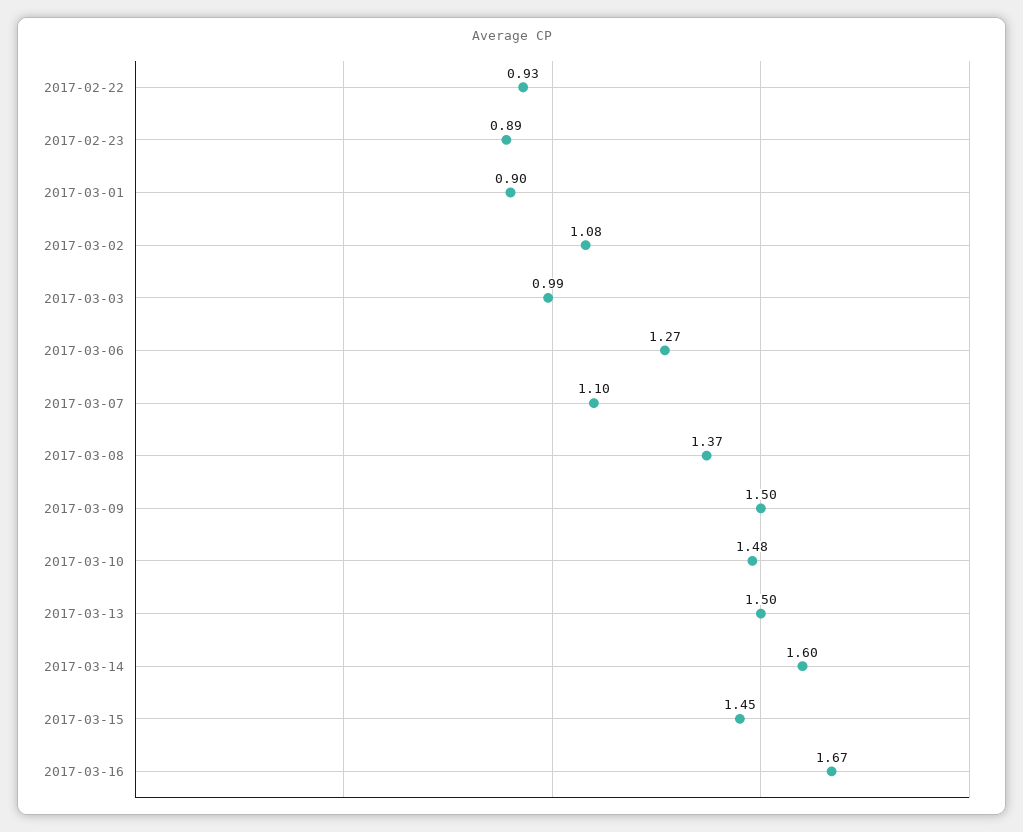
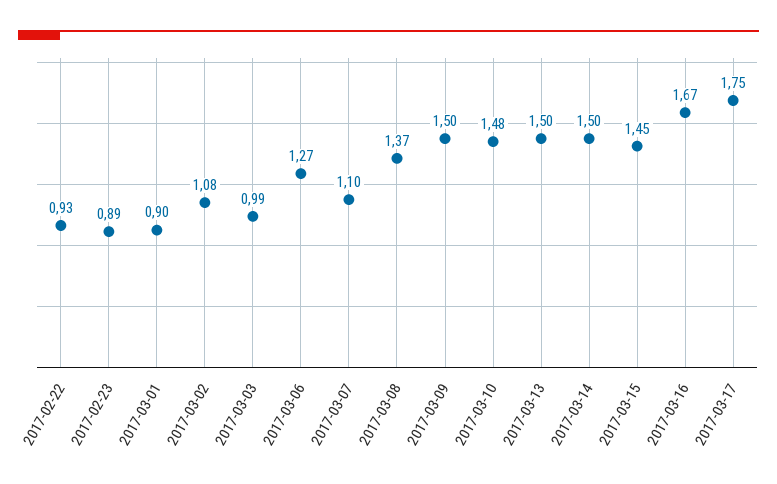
2017-03-14: 1.6 -> 1.5
2017-03-17: none -> 1.75

